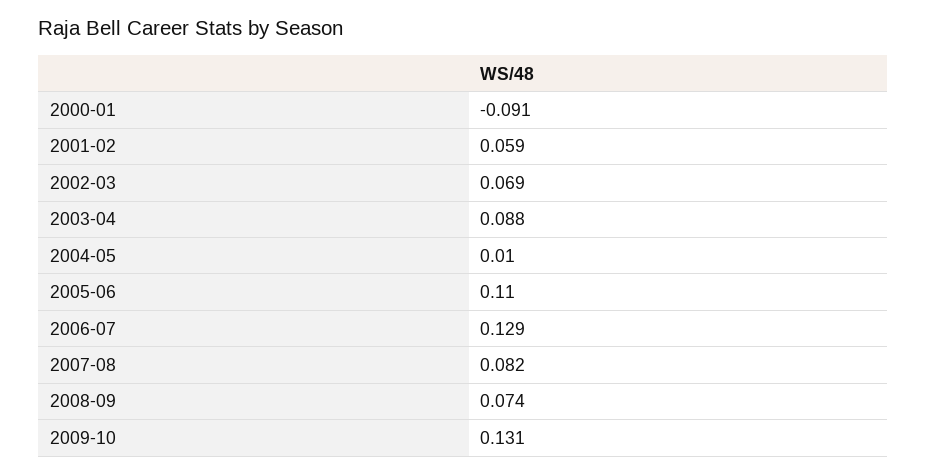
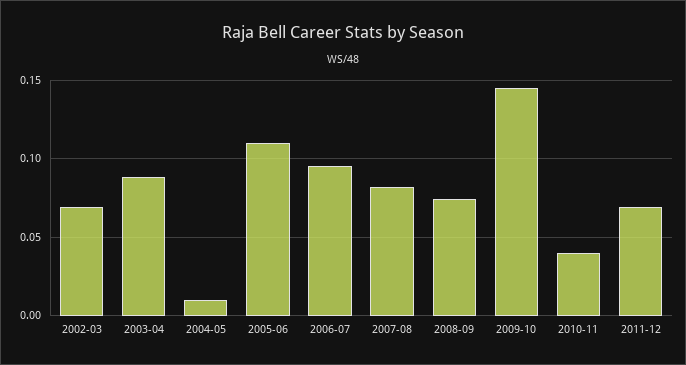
2000-01: -0.091 -> none
2001-02: 0.059 -> none
2006-07: 0.129 -> 0.095
2009-10: 0.131 -> 0.145
2010-11: none -> 0.04
2011-12: none -> 0.07

